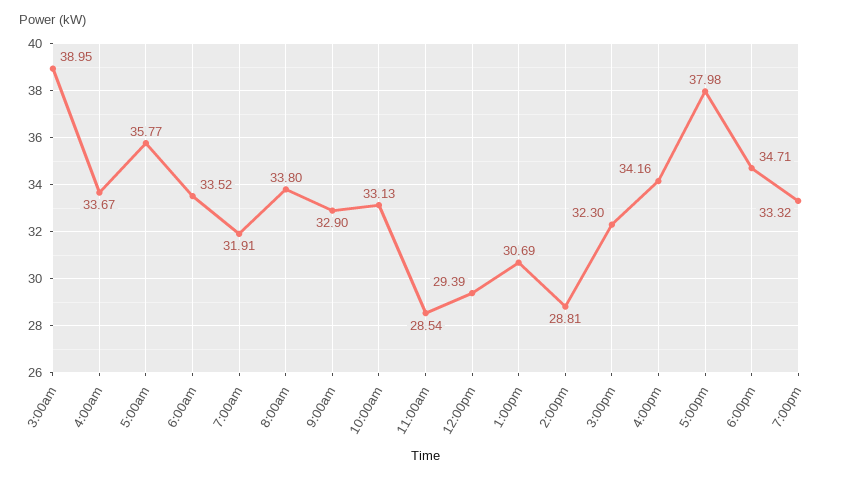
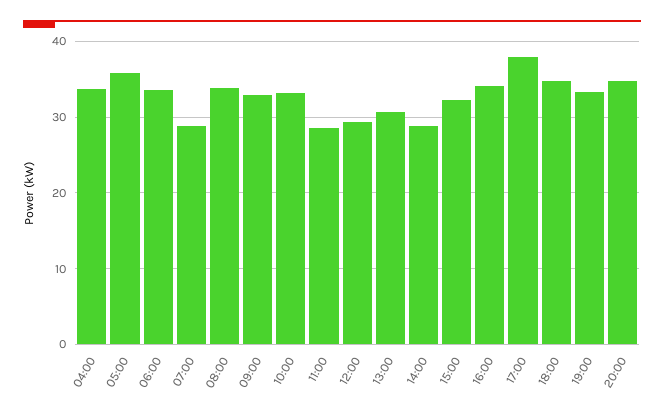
3:00am: 38.95 -> none
7:00am: 31.91 -> 29
20:00: none -> 35

